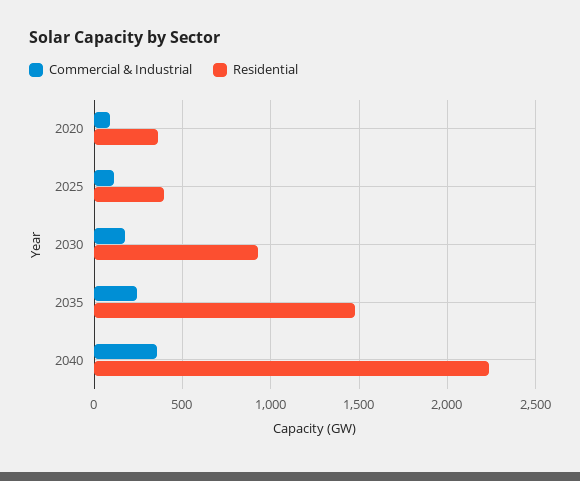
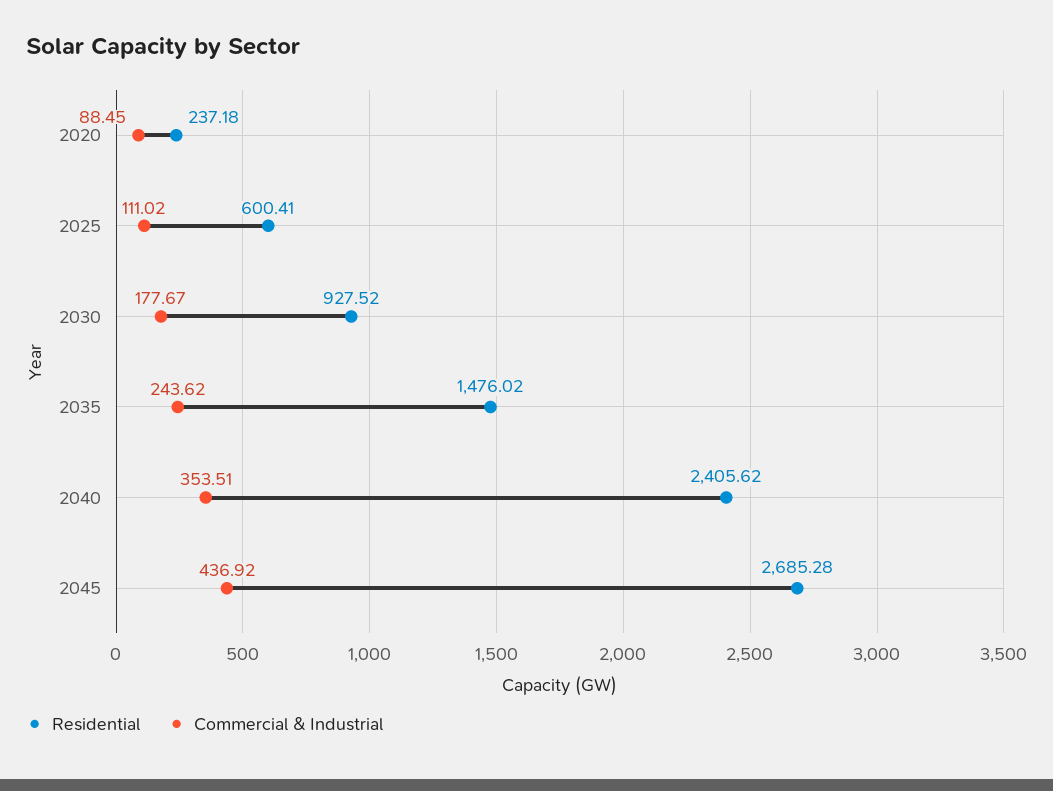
Residential, 2020: 350 -> 237.18
Residential, 2025: 400 -> 600.41
Residential, 2040: 2250 -> 2405.62
Residential, 2045: none -> 2685.28
Commercial & Industrial, 2045: none -> 436.92

